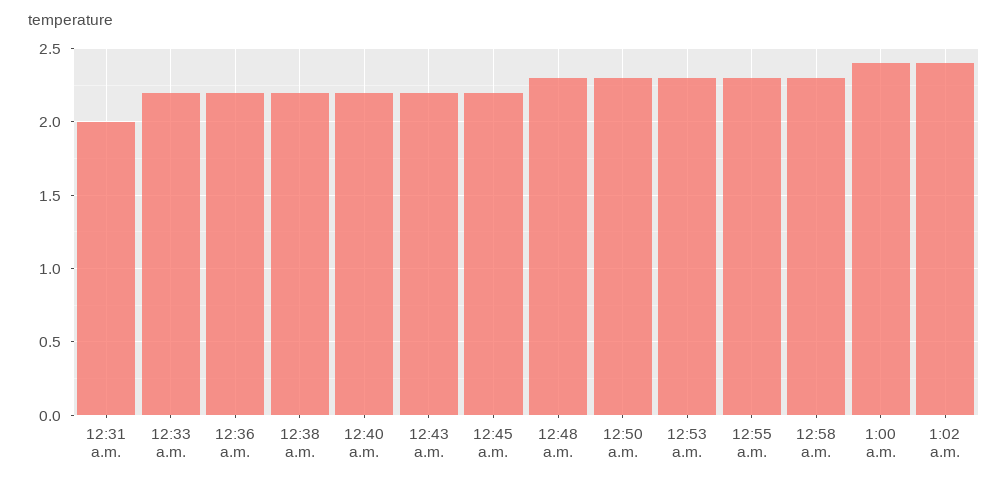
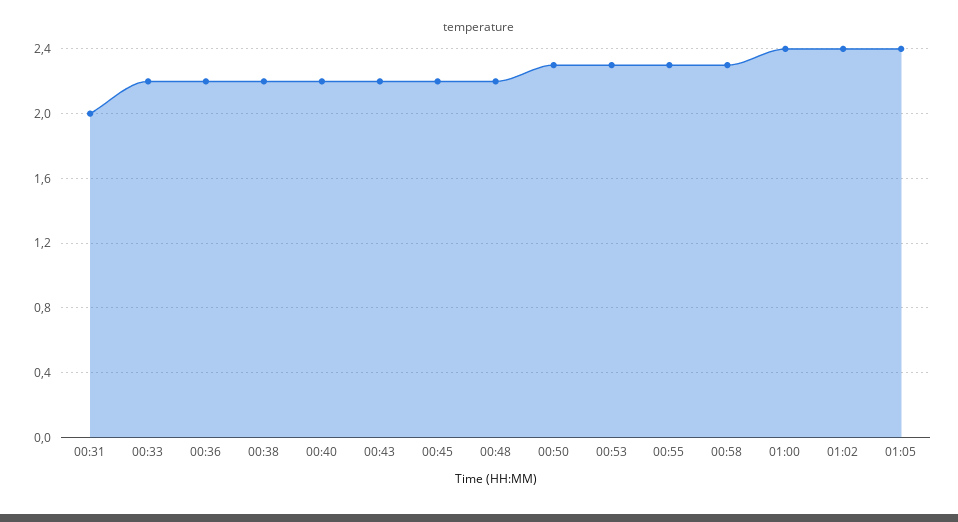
12:48 a.m.: 2.3 -> 2.2
01:05: none -> 2.4

